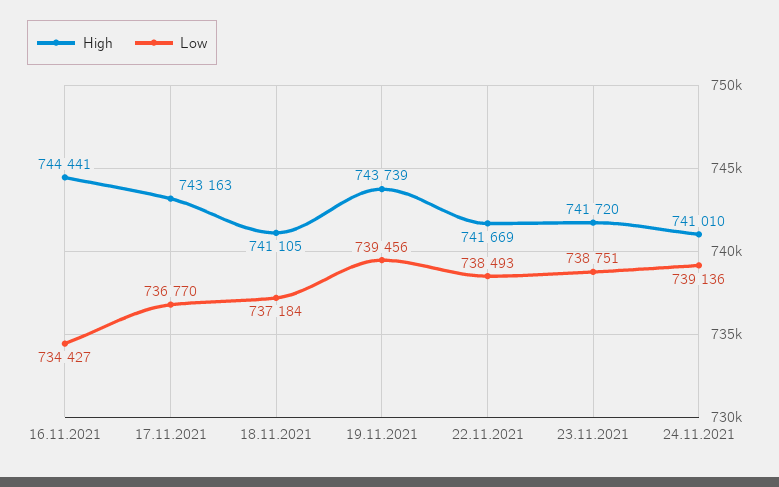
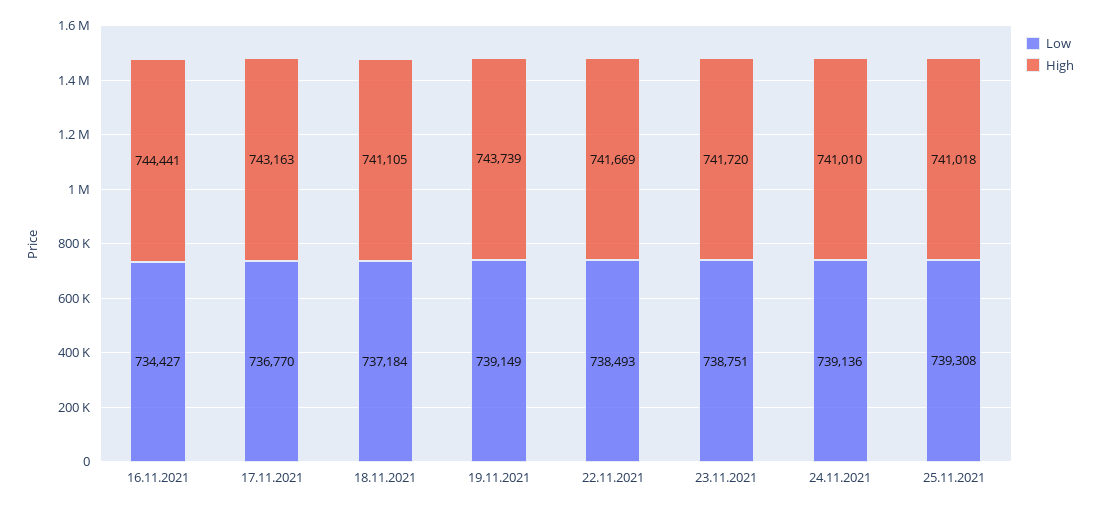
Low, 19.11.2021: 739456 -> 739149
Low, 25.11.2021: none -> 739308
High, 25.11.2021: none -> 741018

